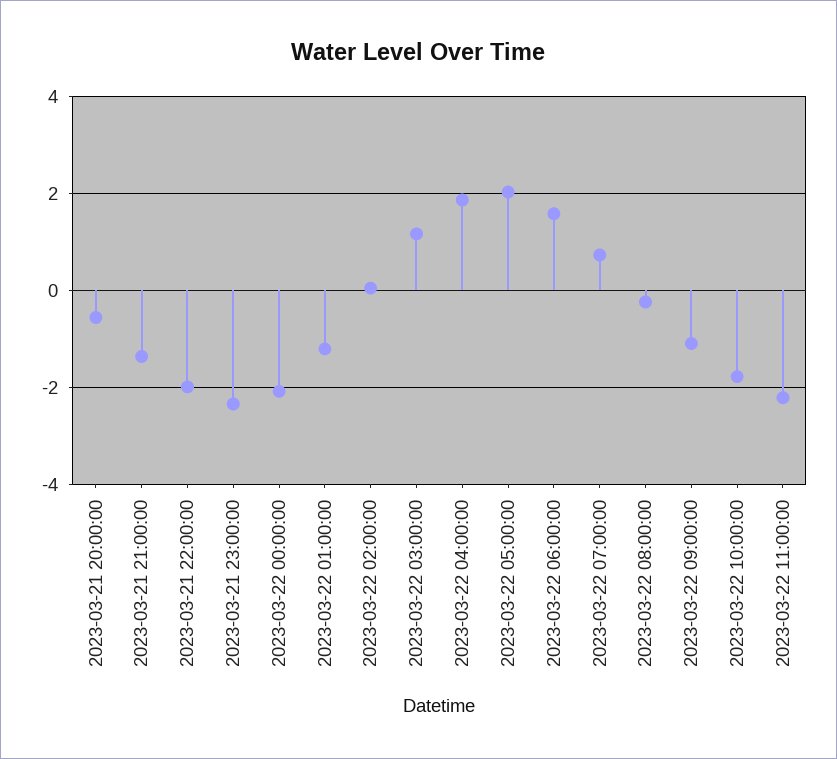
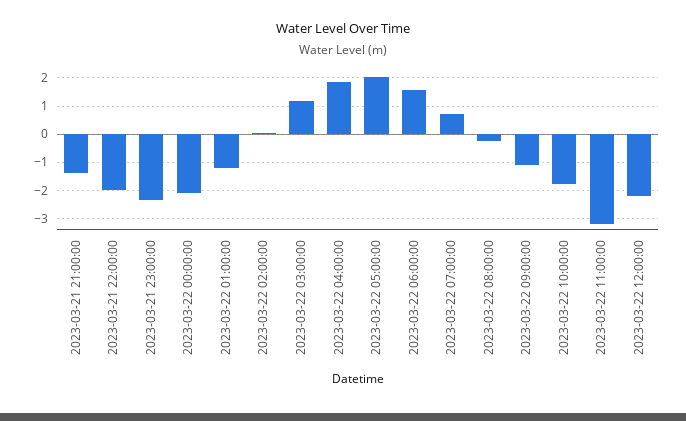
2023-03-21 20:00:00: -0.6 -> none
2023-03-22 11:00:00: -2.2 -> -3.25
2023-03-22 12:00:00: none -> -2.25

